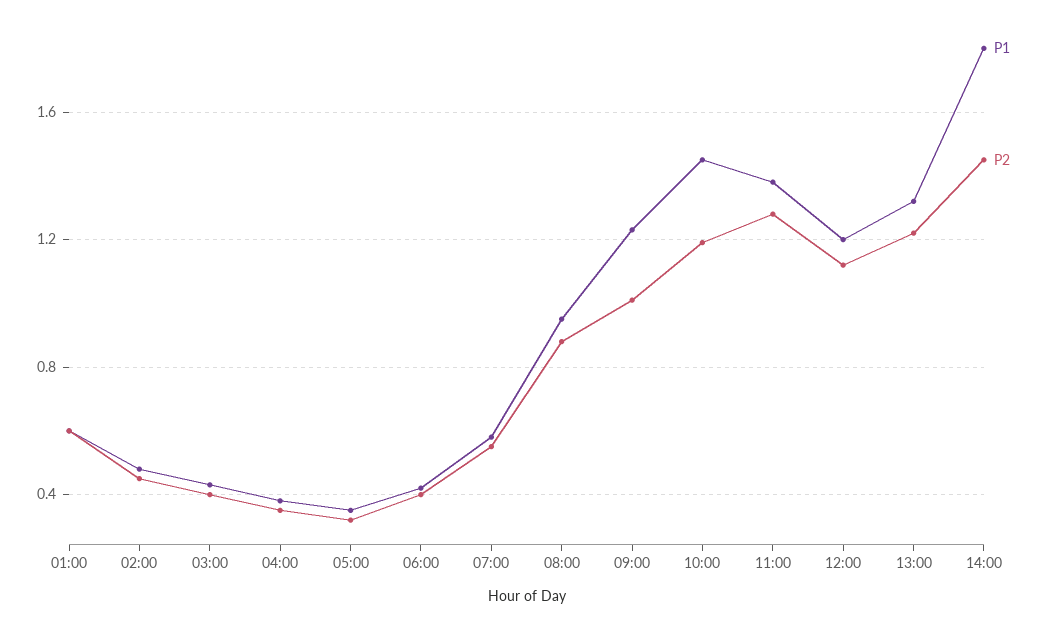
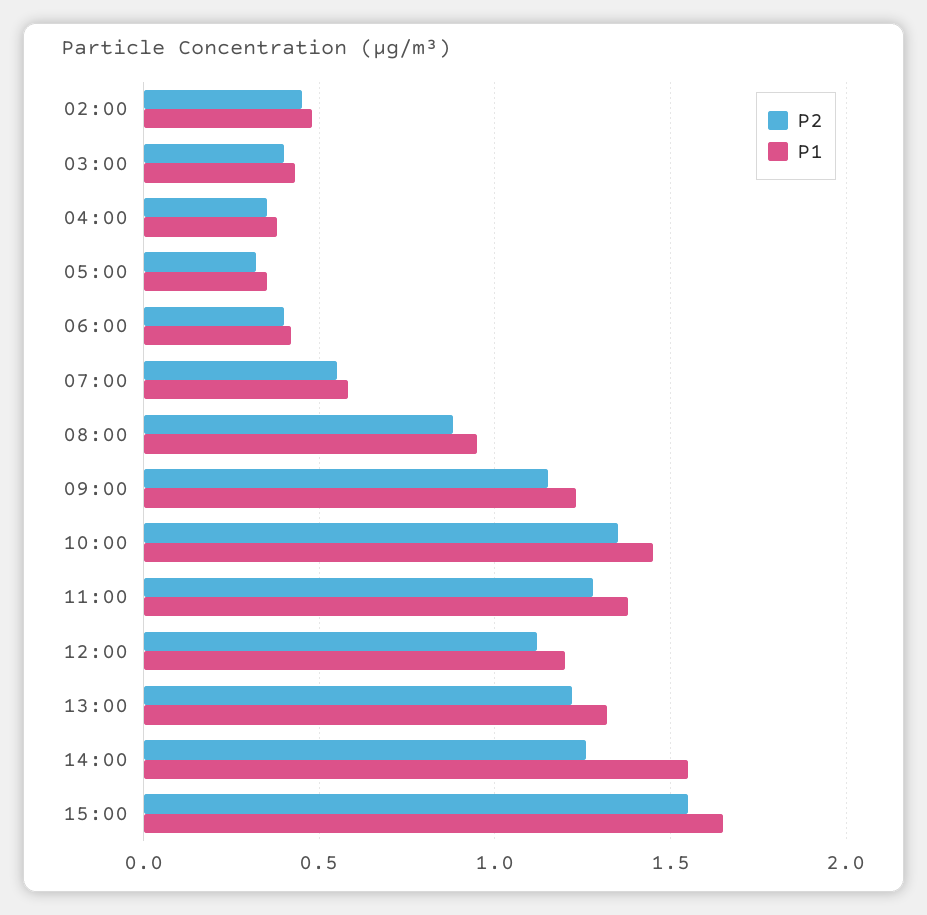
P1, 01:00: 0.6 -> none
P2, 01:00: 0.6 -> none
P2, 09:00: 1 -> 1.15
P2, 10:00: 1.2 -> 1.35
P1, 14:00: 1.8 -> 1.55
P2, 14:00: 1.45 -> 1.25
P2, 15:00: none -> 1.55
P1, 15:00: none -> 1.65

